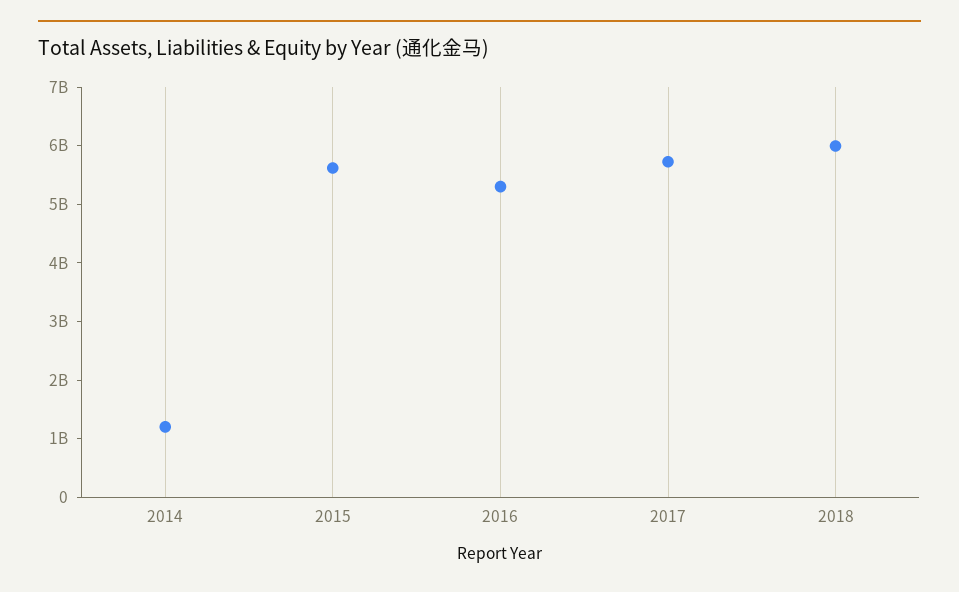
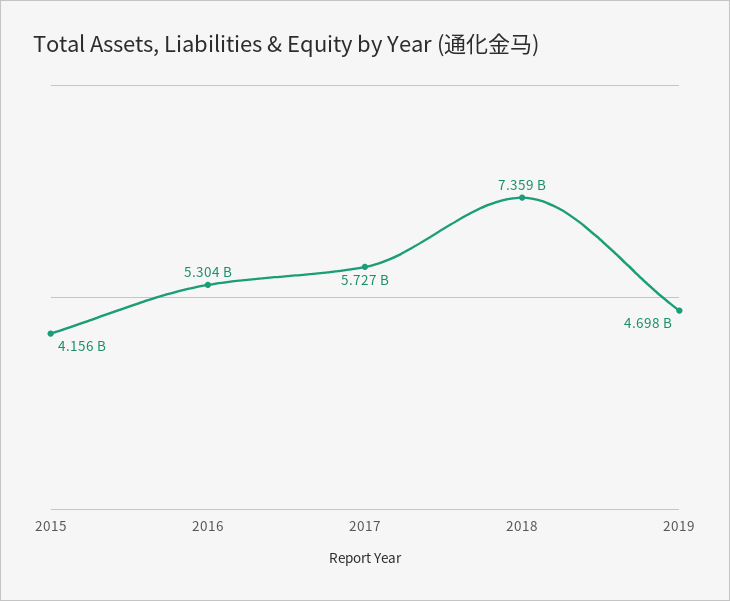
2014: 1200000000 -> none
2015: 5600000000 -> 4156000000
2018: 6000000000 -> 7359000000
2019: none -> 4698000000

